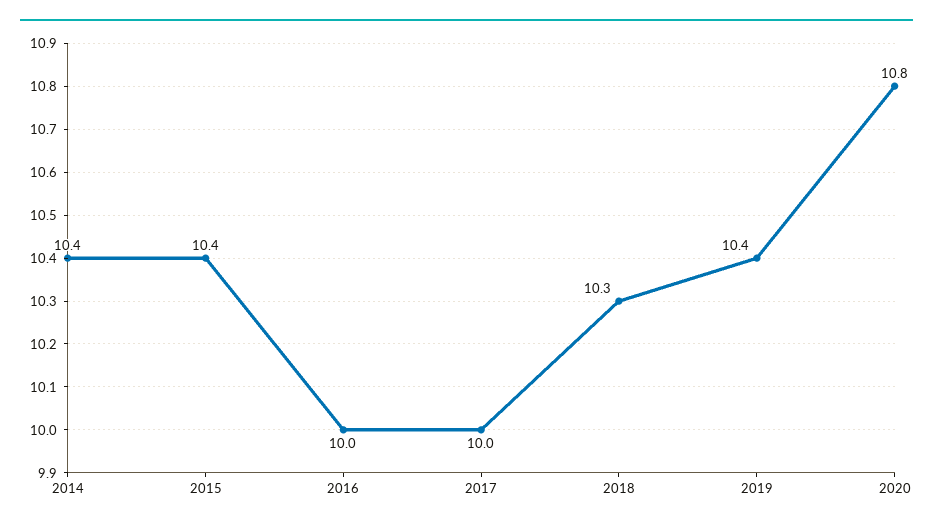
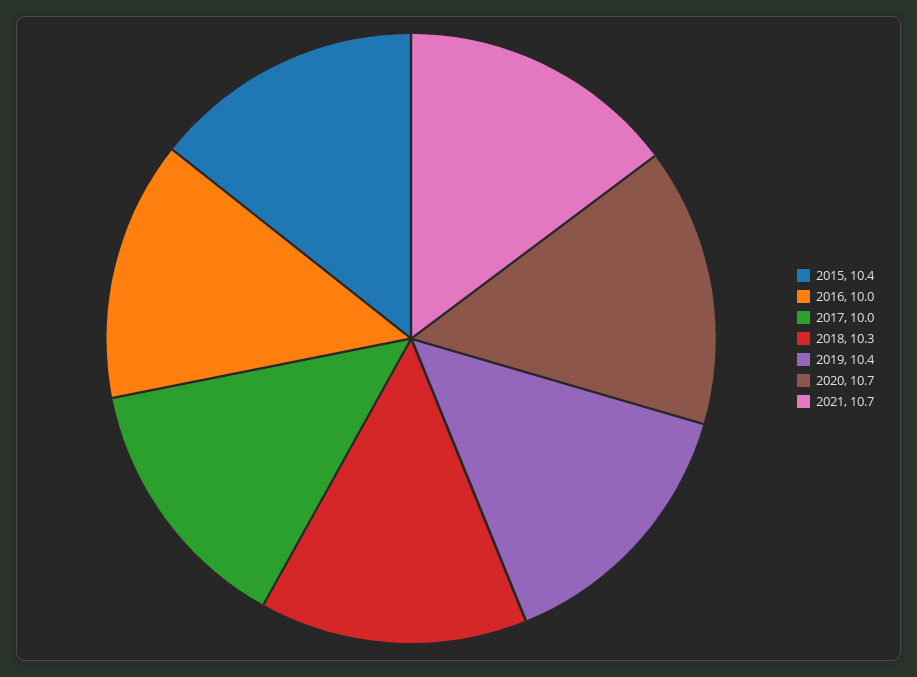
2014: 10.4 -> none
2020: 10.8 -> 10.7
2021: none -> 10.7

